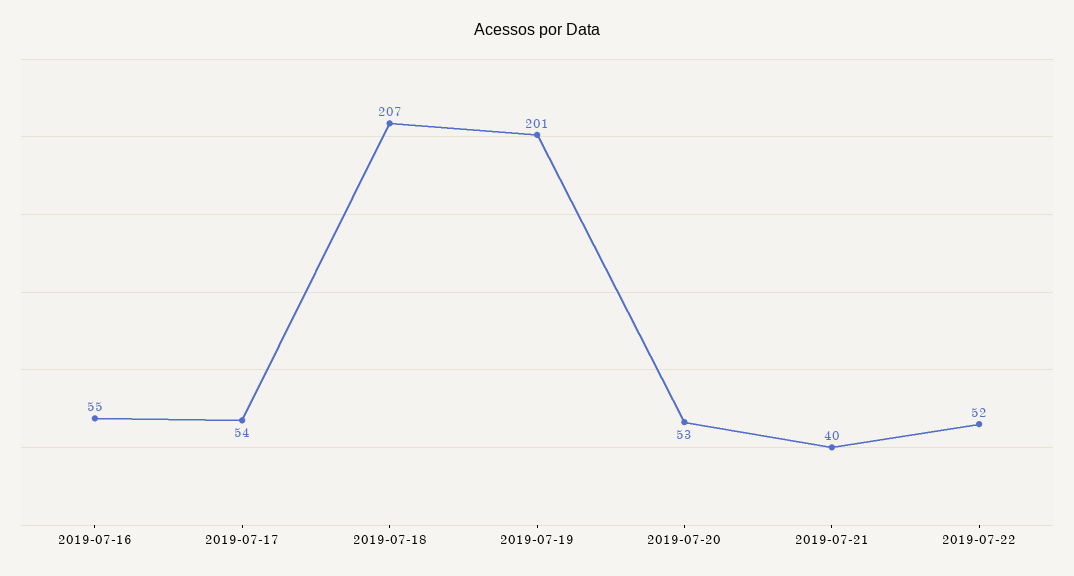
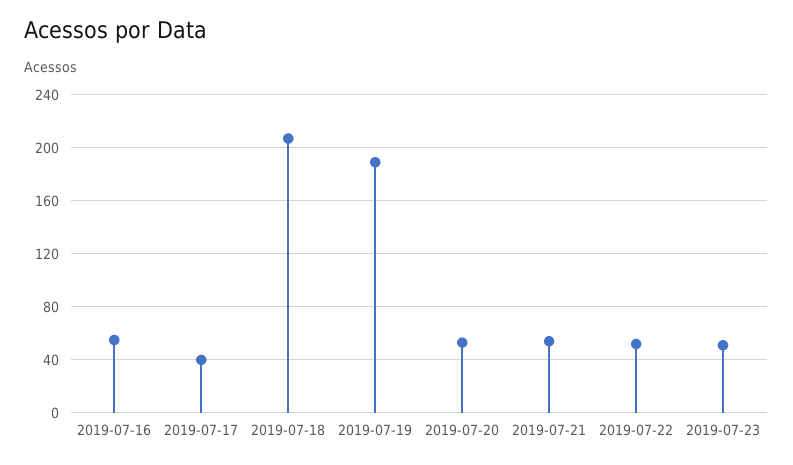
2019-07-17: 54 -> 40
2019-07-19: 201 -> 190
2019-07-21: 40 -> 55
2019-07-23: none -> 50

